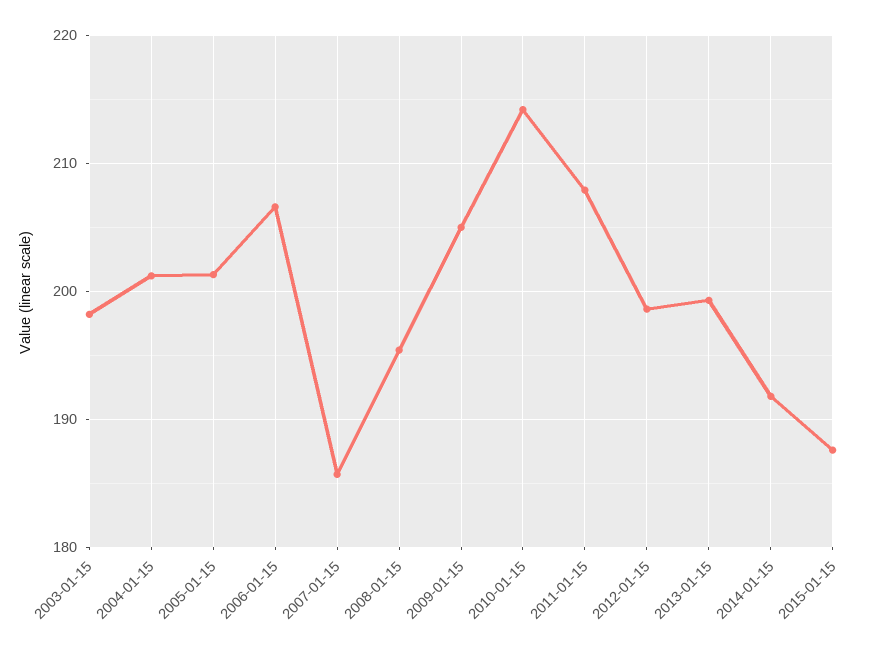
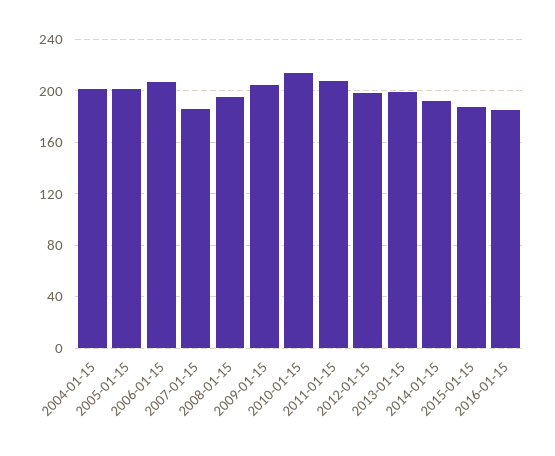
2003-01-15: 198 -> none
2016-01-15: none -> 185

